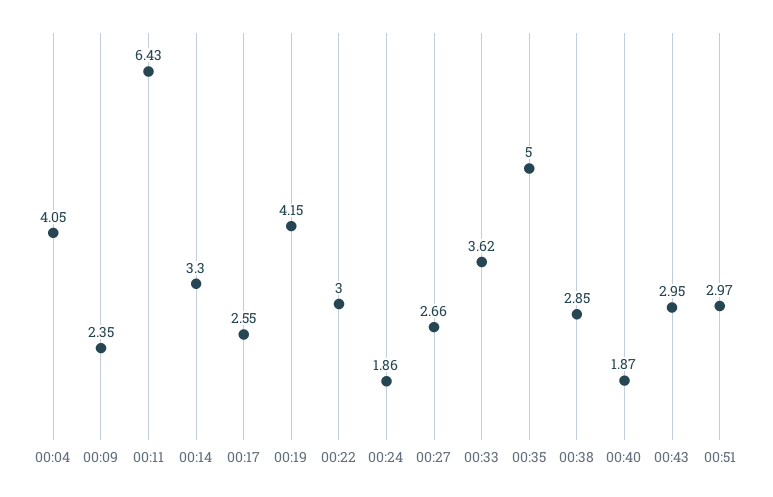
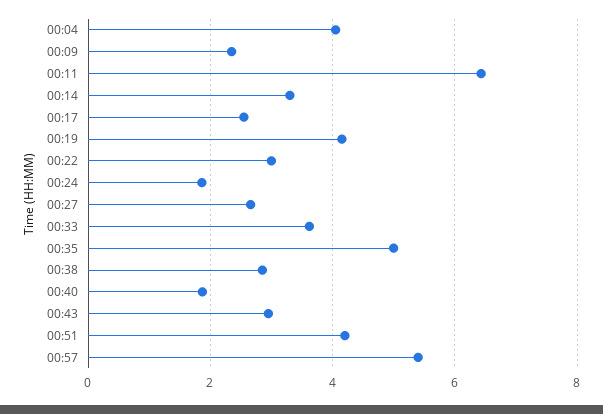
00:51: 2.97 -> 4.2
00:57: none -> 5.4

